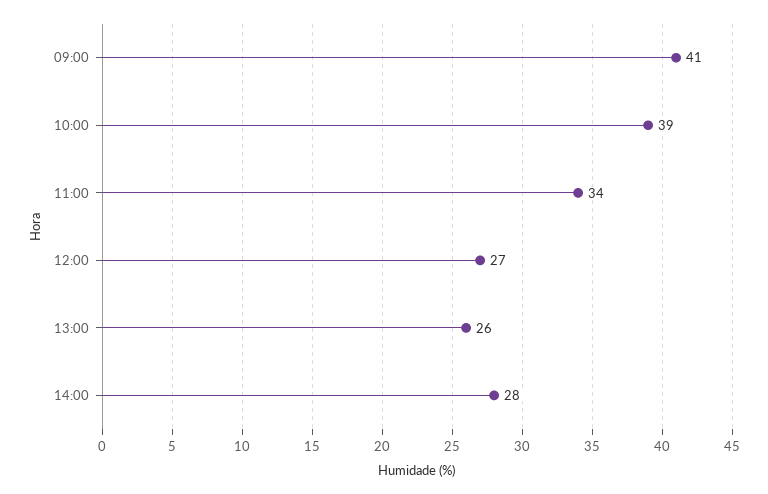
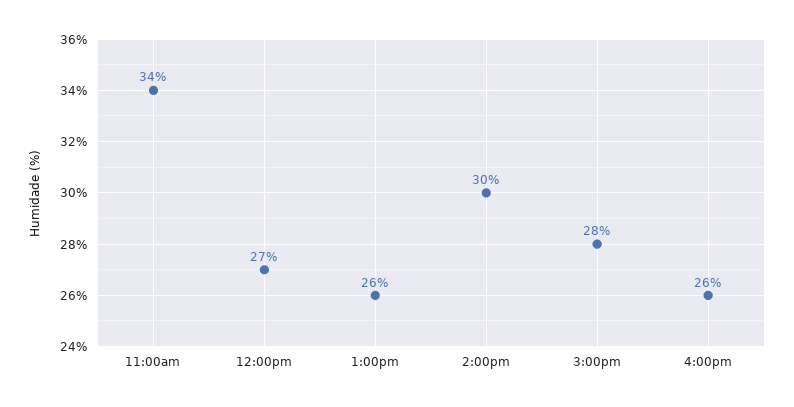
09:00: 41 -> none
10:00: 39 -> none
14:00: 28 -> 30
3:00pm: none -> 28
4:00pm: none -> 26

